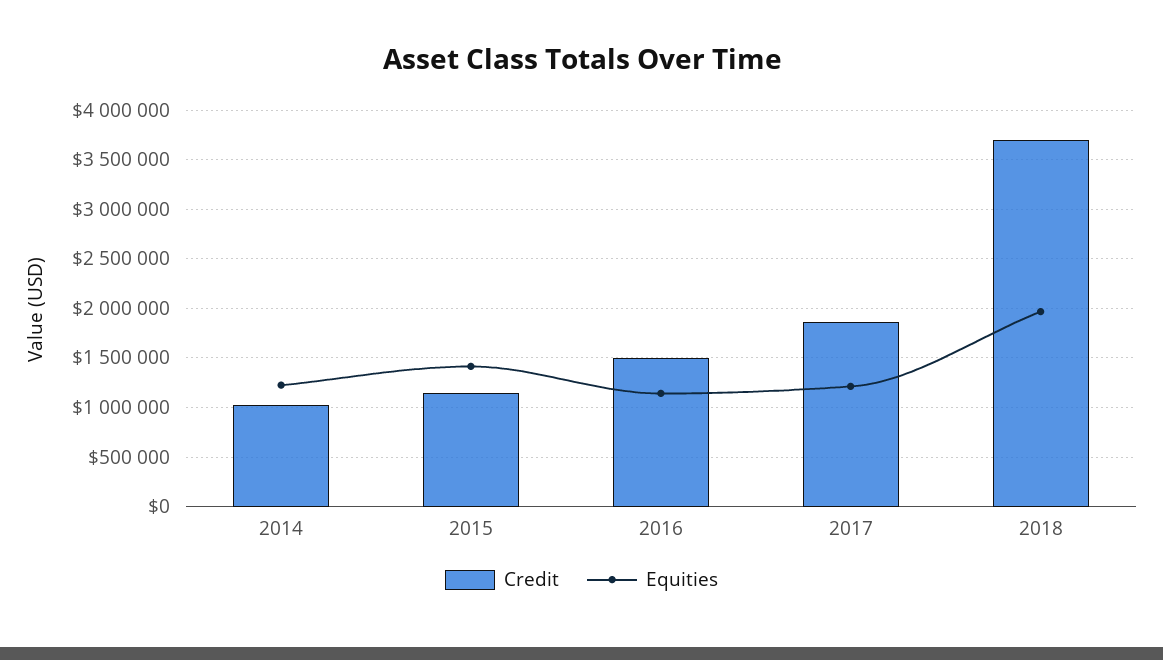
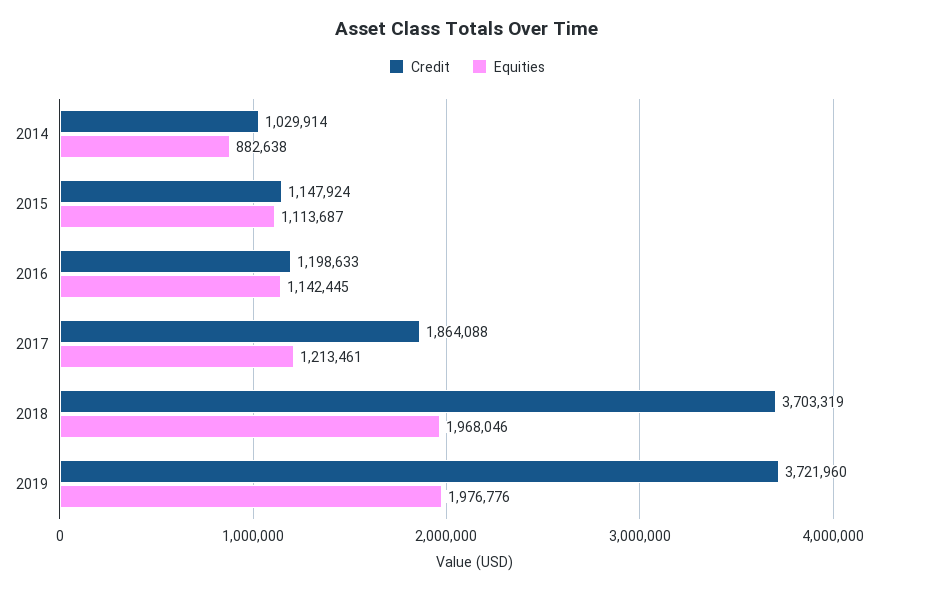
Equities, 2014: 1200000 -> 882638
Equities, 2015: 1400000 -> 1113687
Credit, 2016: 1500000 -> 1198633
Credit, 2019: none -> 3721960
Equities, 2019: none -> 1976776

